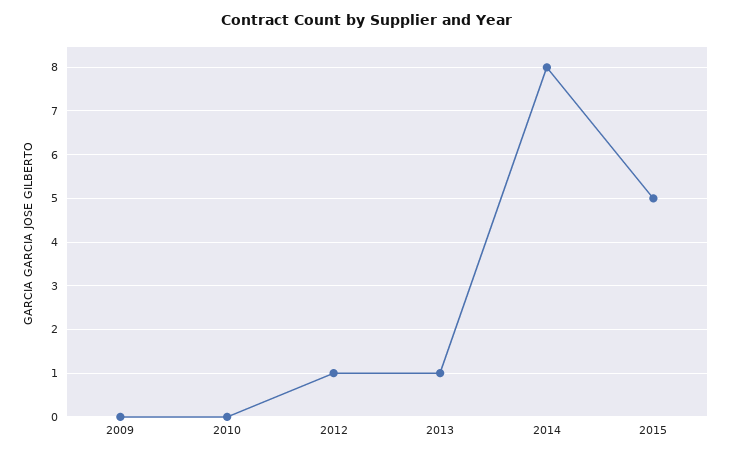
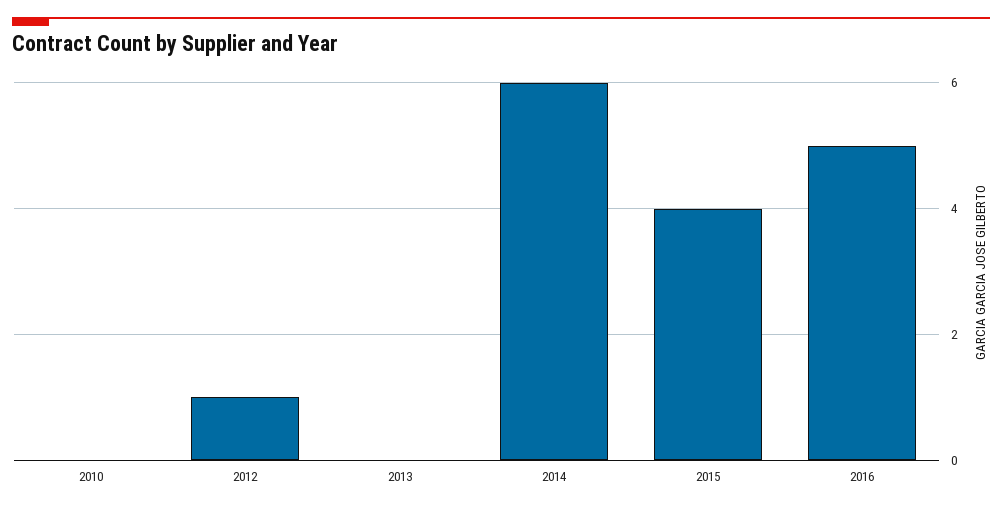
2009: 0 -> none
2013: 1 -> 0
2014: 8 -> 6
2015: 5 -> 4
2016: none -> 5

